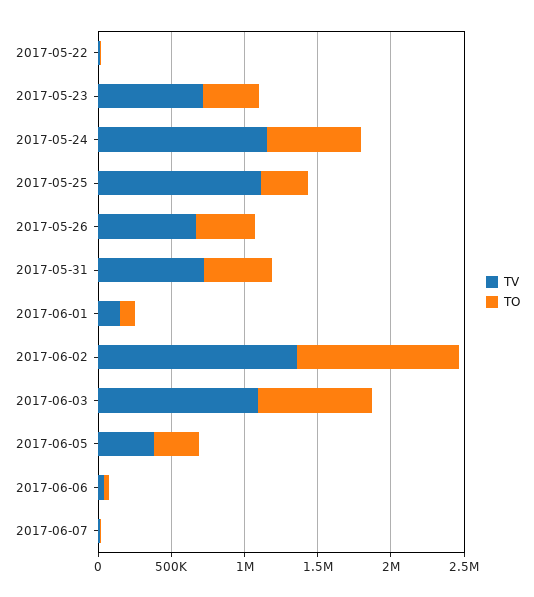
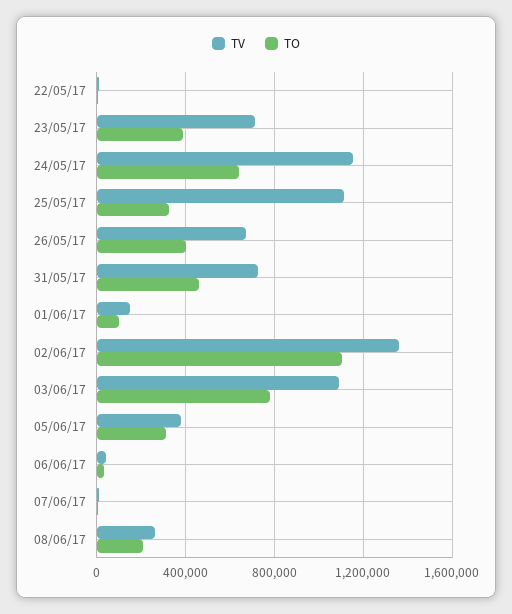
TV, 08/06/17: none -> 250000
TO, 08/06/17: none -> 200000

